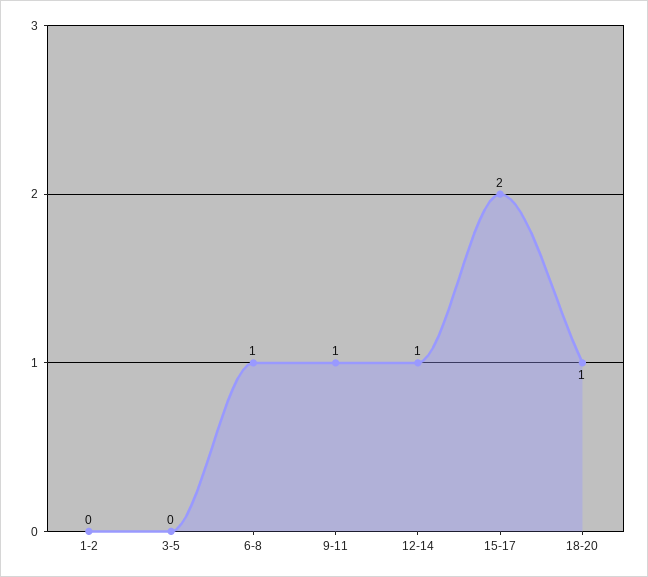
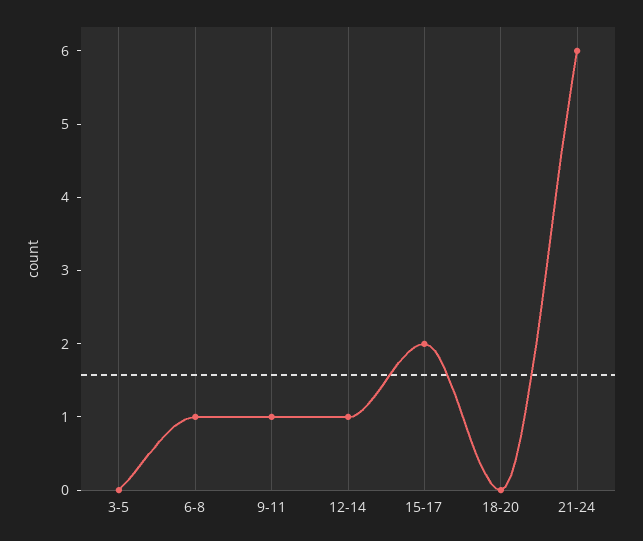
1-2: 0 -> none
18-20: 1 -> 0
21-24: none -> 6

